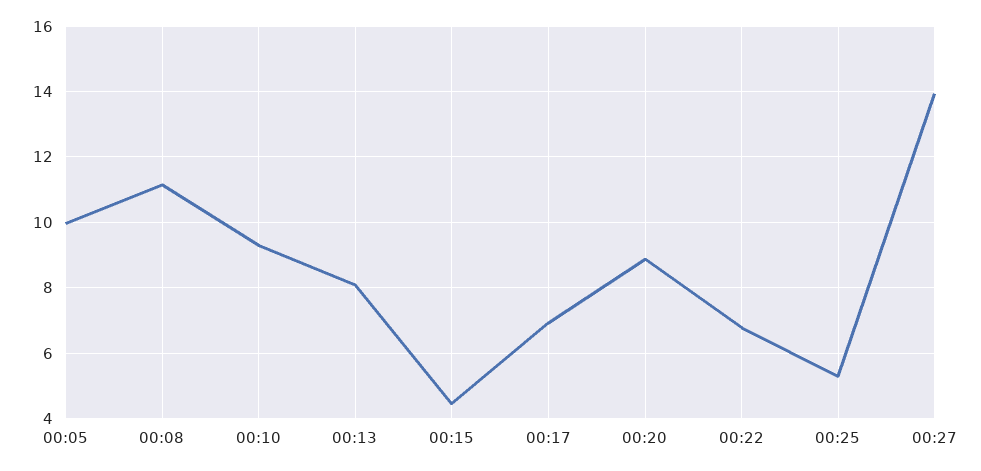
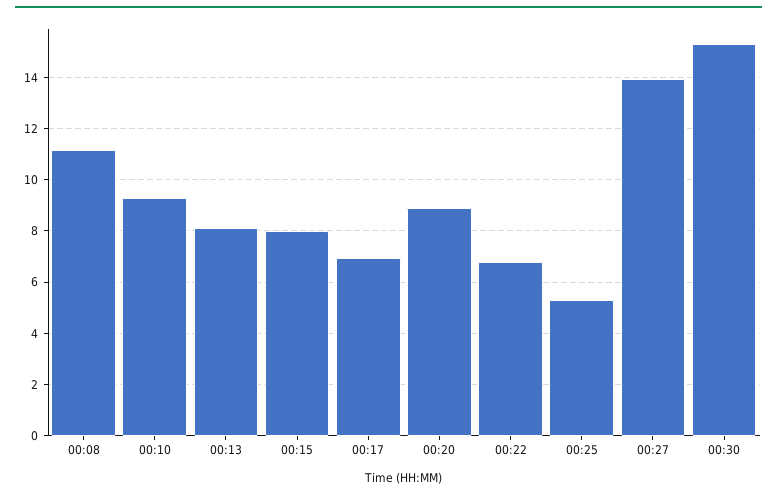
00:05: 10 -> none
00:15: 4.4 -> 8
00:30: none -> 15.25

